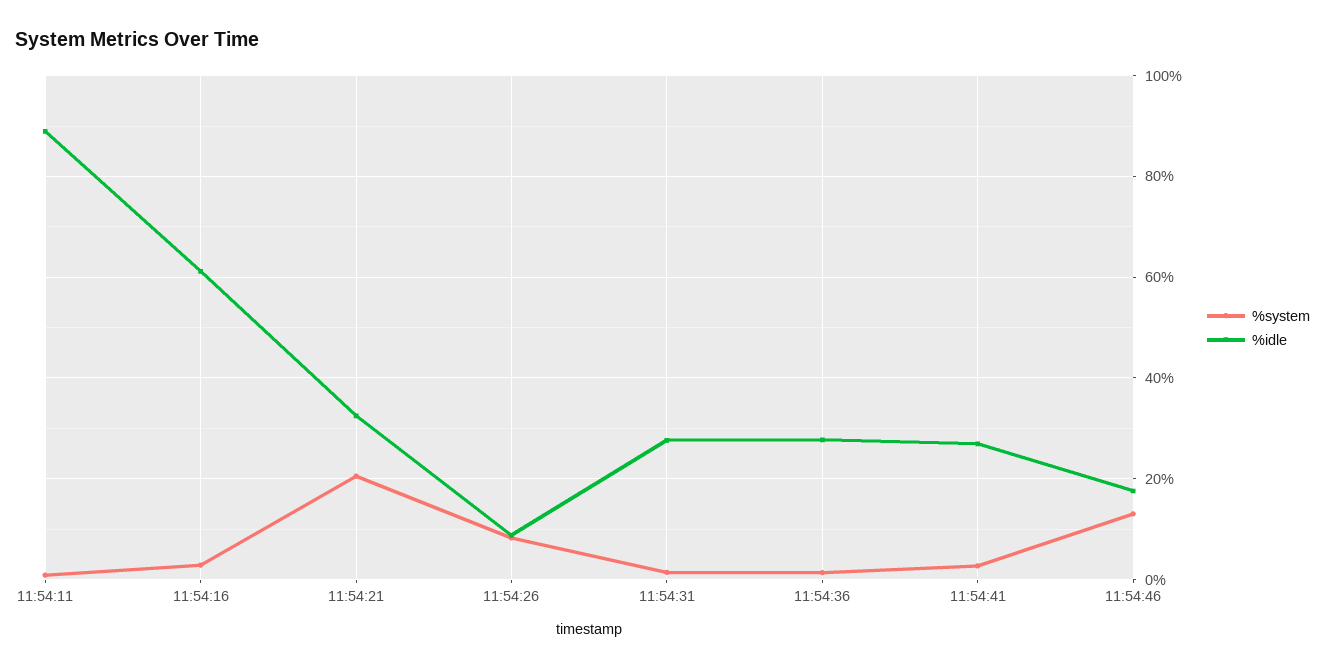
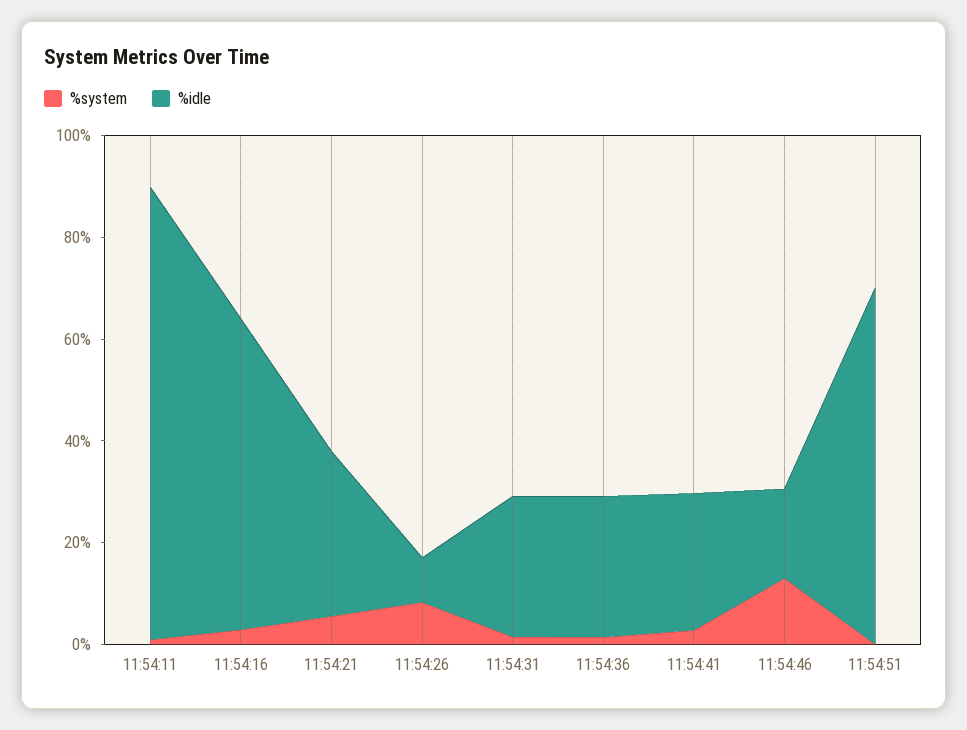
%system, 11:54:21: 20 -> 5
%system, 11:54:51: none -> 0
%idle, 11:54:51: none -> 70

